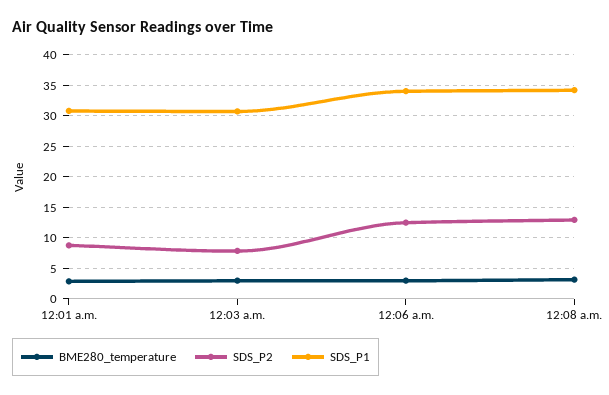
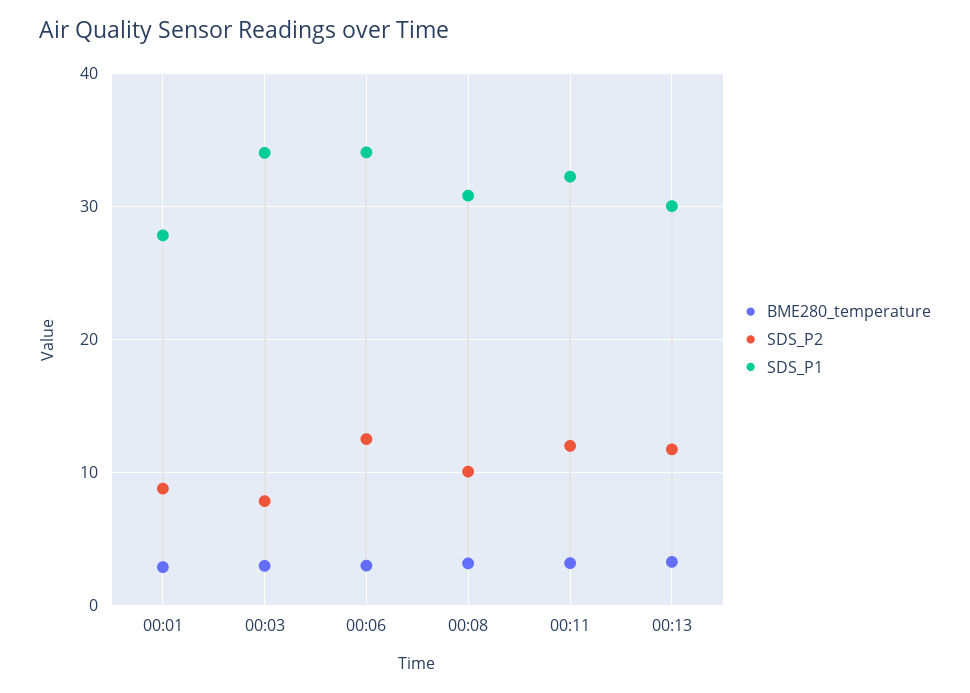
SDS_P1, 12:01 a.m.: 31 -> 28
SDS_P1, 12:03 a.m.: 31 -> 34
SDS_P2, 12:08 a.m.: 13 -> 10
SDS_P1, 12:08 a.m.: 34 -> 31
BME280_temperature, 00:11: none -> 3
SDS_P2, 00:11: none -> 12
SDS_P1, 00:11: none -> 32
BME280_temperature, 00:13: none -> 3
SDS_P2, 00:13: none -> 12
SDS_P1, 00:13: none -> 30

